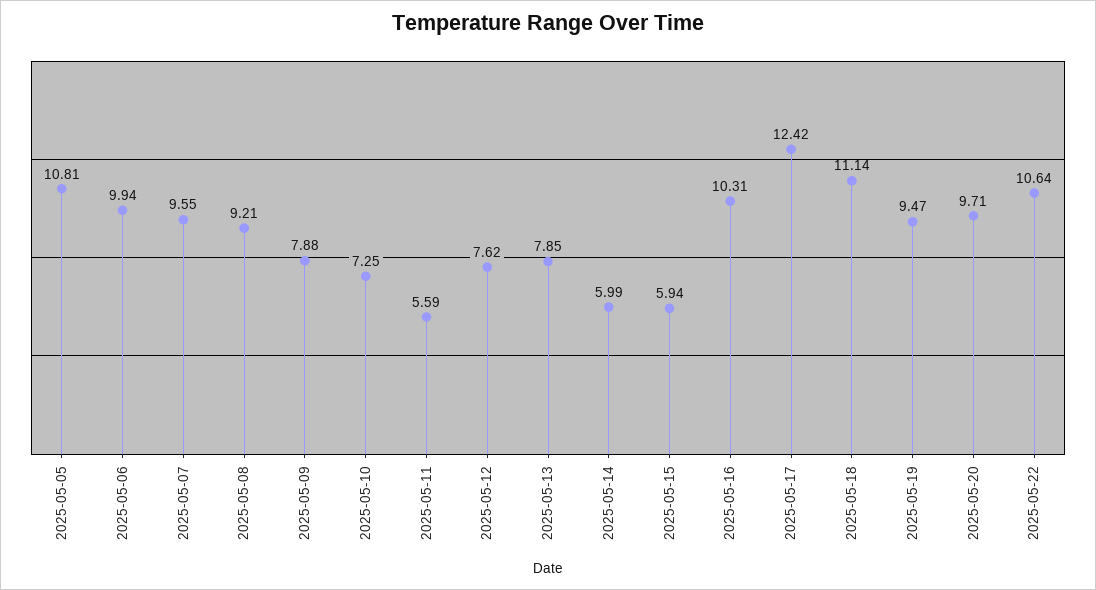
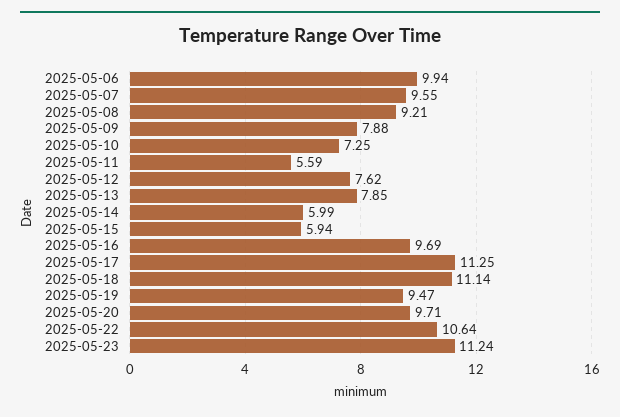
2025-05-05: 10.81 -> none
2025-05-16: 10.31 -> 9.69
2025-05-17: 12.42 -> 11.25
2025-05-23: none -> 11.24

